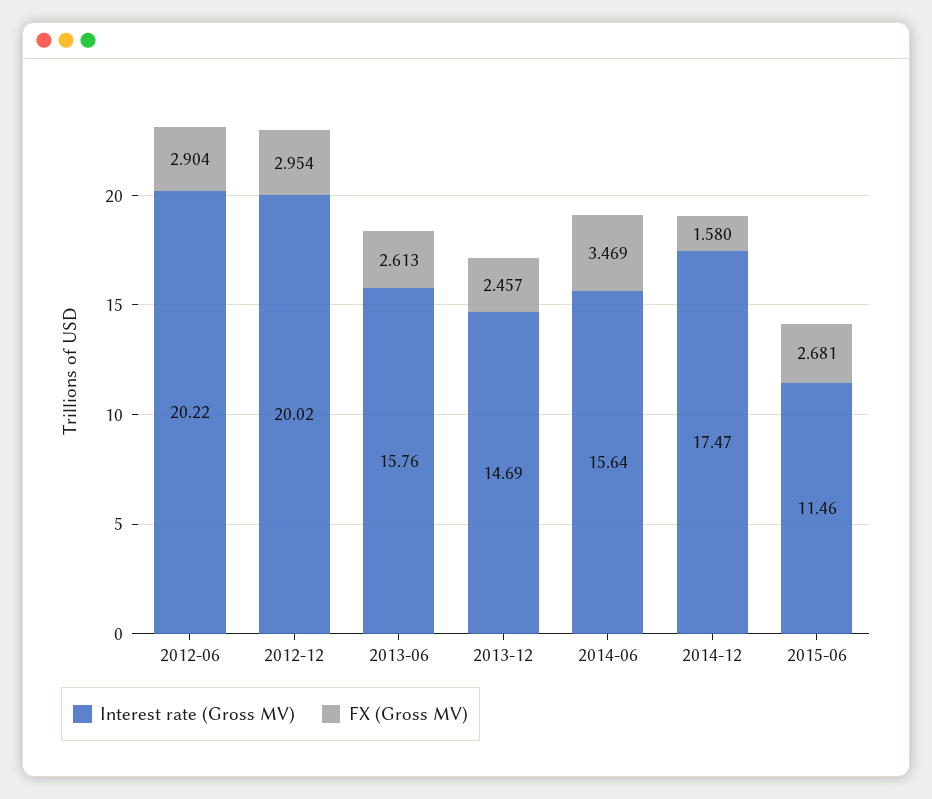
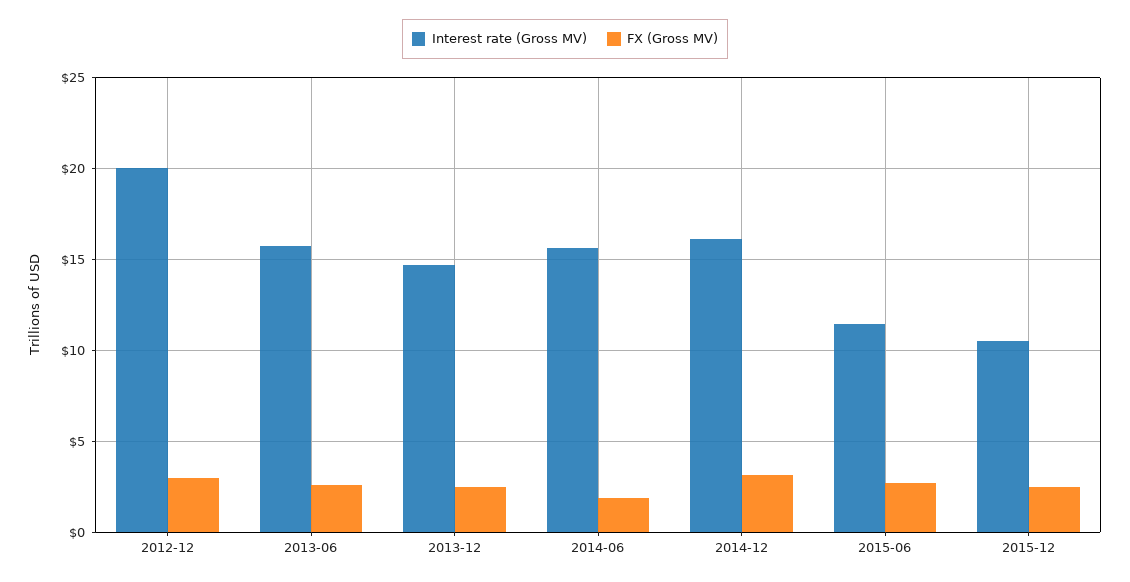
Interest rate (Gross MV), 2012-06: 20.22 -> none
FX (Gross MV), 2012-06: 2.904 -> none
FX (Gross MV), 2014-06: 3.469 -> 2
Interest rate (Gross MV), 2014-12: 17.47 -> 16
FX (Gross MV), 2014-12: 1.58 -> 3
Interest rate (Gross MV), 2015-12: none -> 10.5
FX (Gross MV), 2015-12: none -> 2.5

